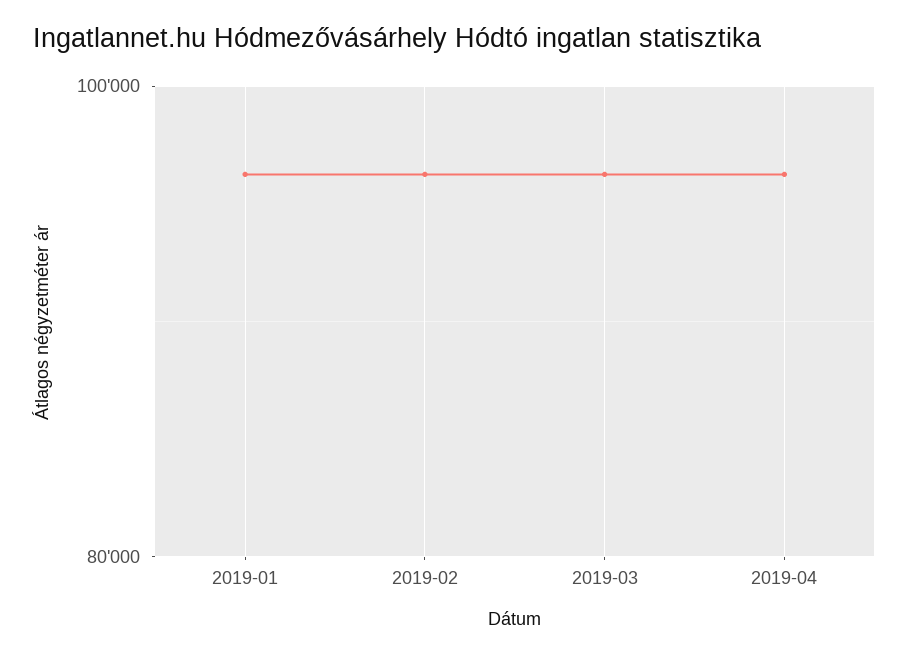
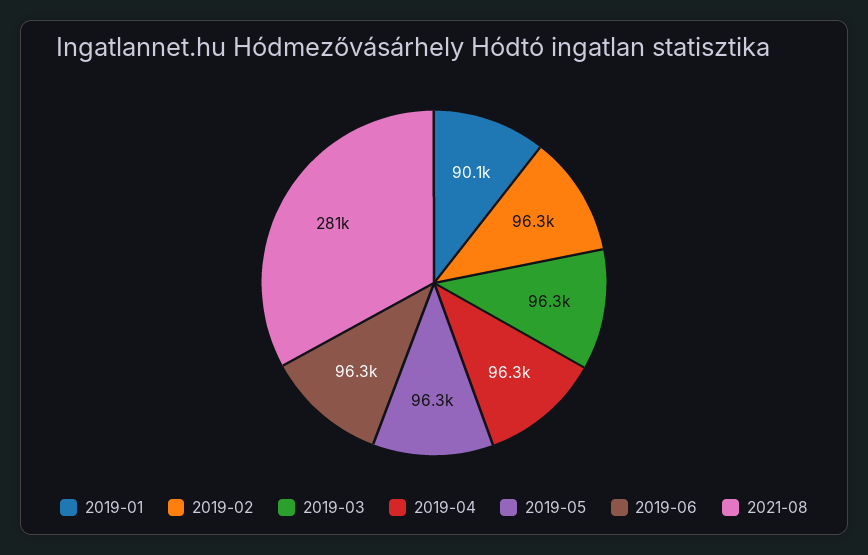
2019-01: 96000 -> 90100
2019-05: none -> 96300
2019-06: none -> 96300
2021-08: none -> 281000

